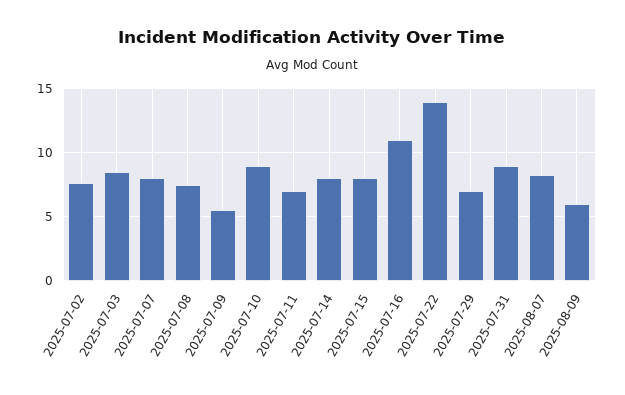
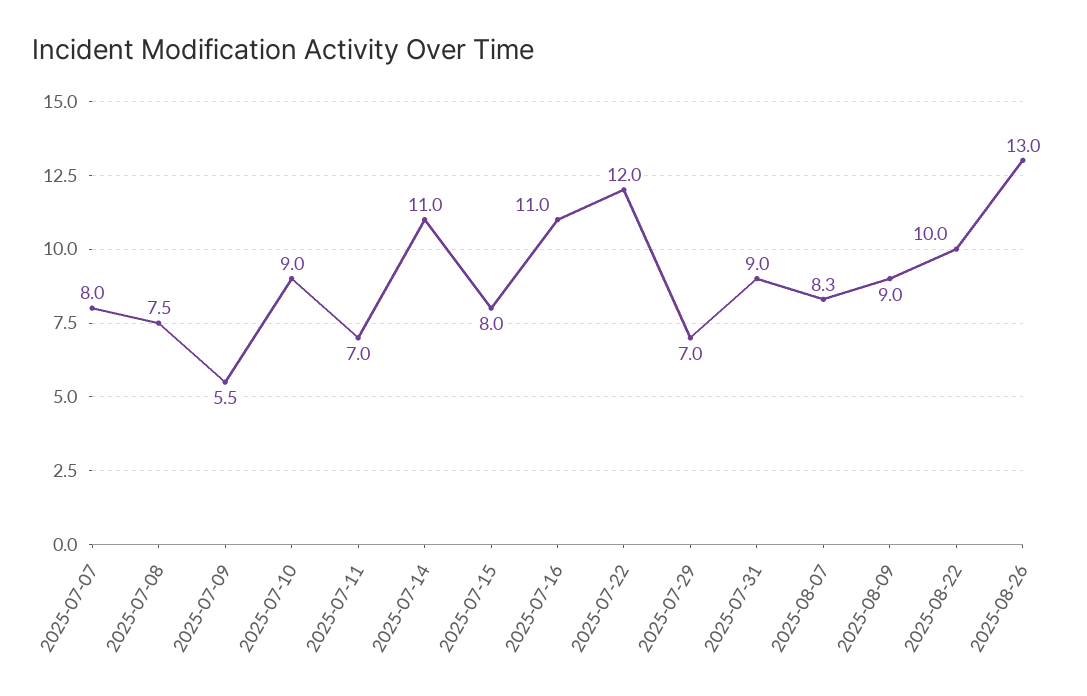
2025-07-02: 7.5 -> none
2025-07-03: 8.5 -> none
2025-07-14: 8 -> 11
2025-07-22: 14 -> 12
2025-08-09: 6 -> 9
2025-08-22: none -> 10
2025-08-26: none -> 13

